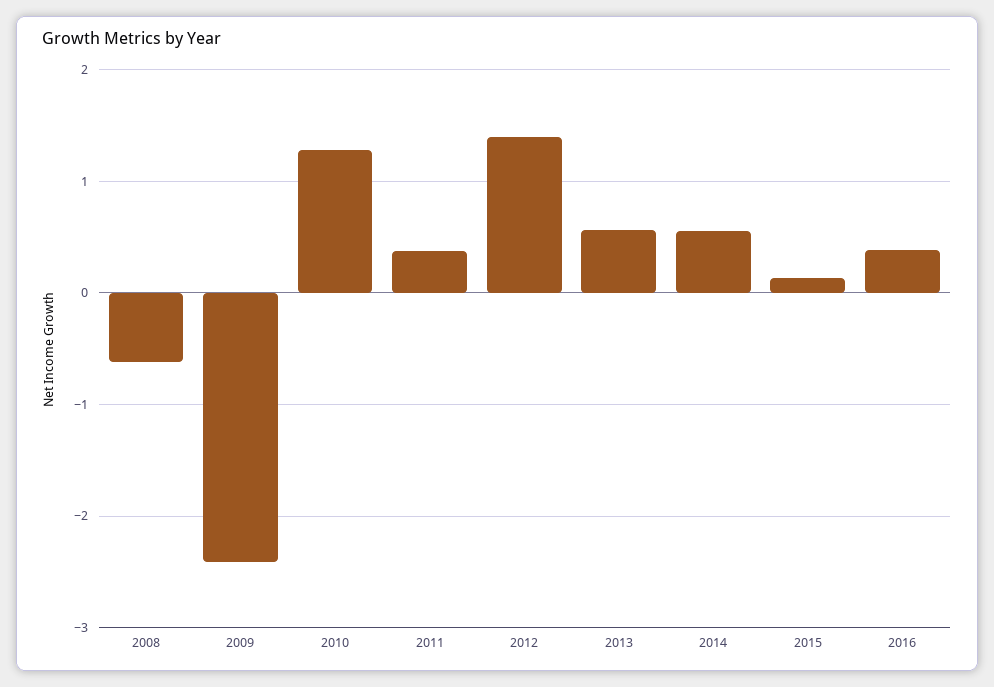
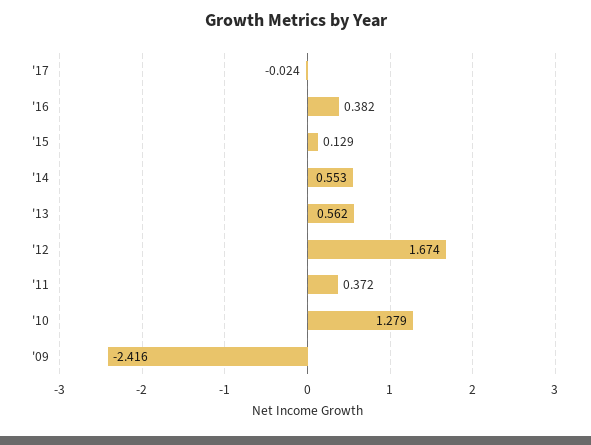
2008: -0.6 -> none
2012: 1.4 -> 1.674
'17: none -> -0.024

